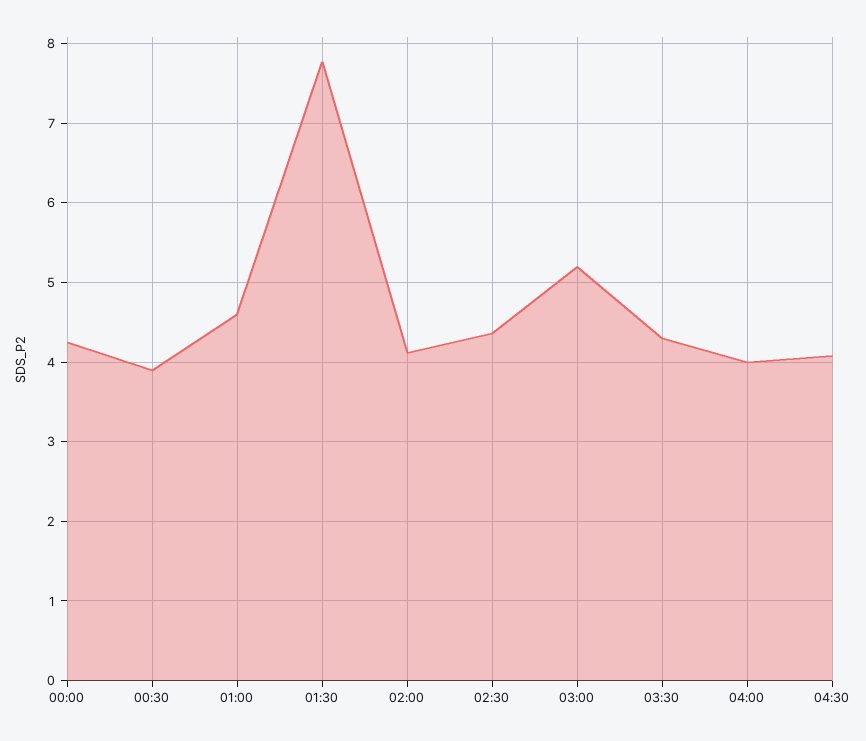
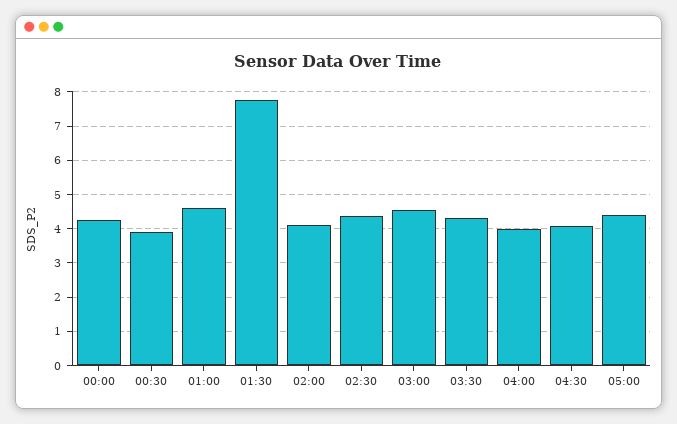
03:00: 5.2 -> 4.6
05:00: none -> 4.4

